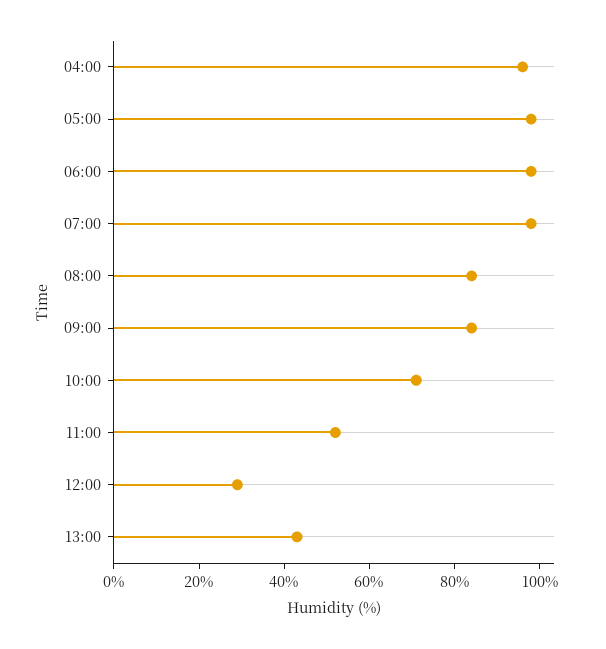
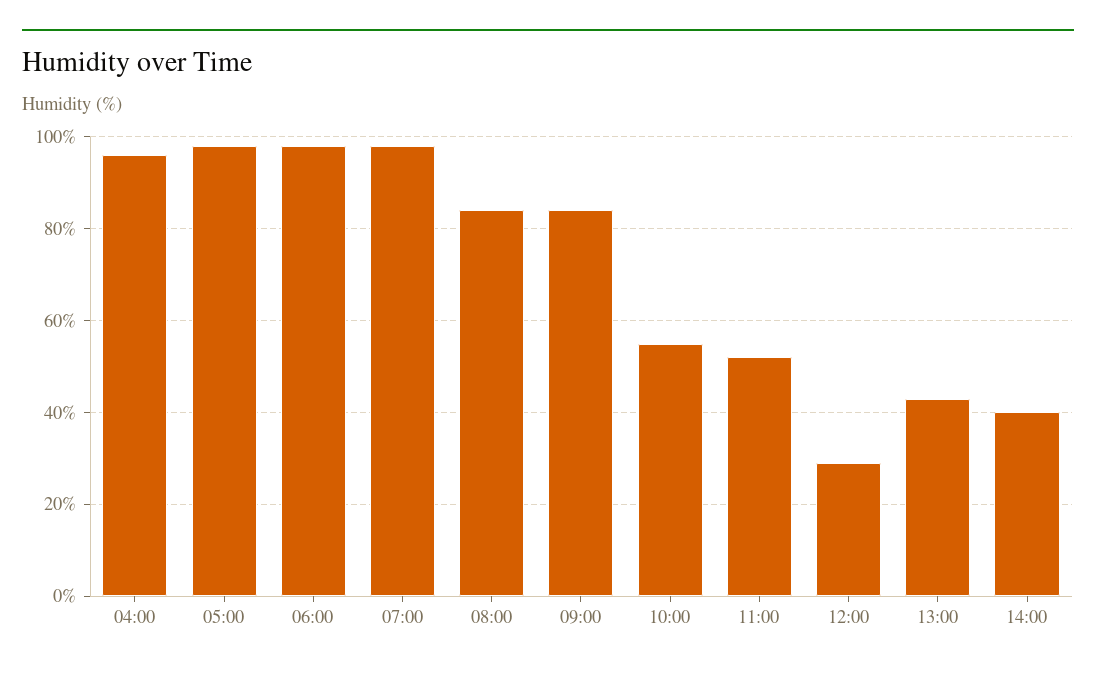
10:00: 70 -> 55
14:00: none -> 40

